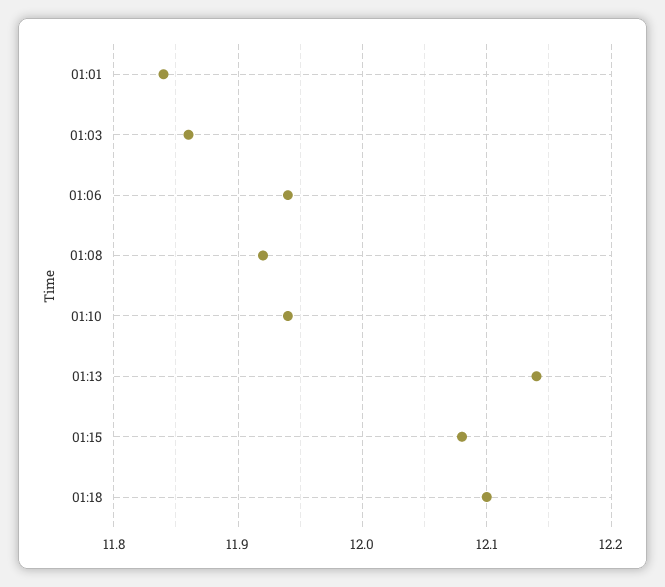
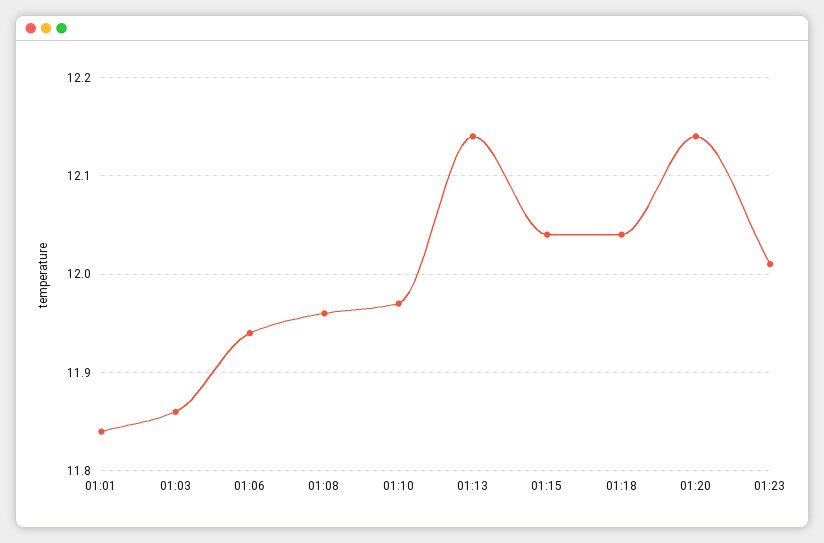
01:08: 11.92 -> 11.96
01:10: 11.94 -> 11.97
01:15: 12.08 -> 12.04
01:18: 12.1 -> 12.04
01:20: none -> 12.14
01:23: none -> 12.01

